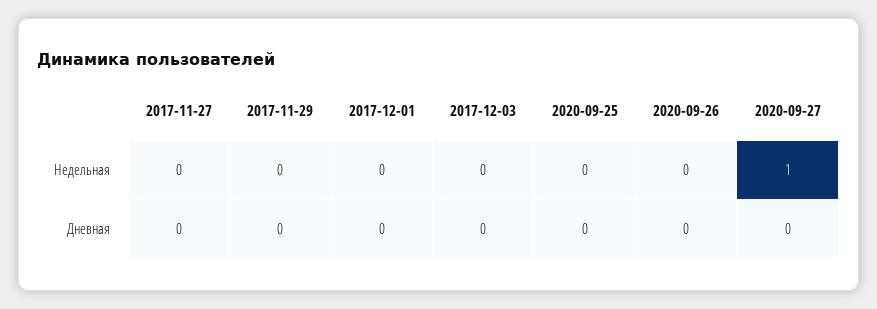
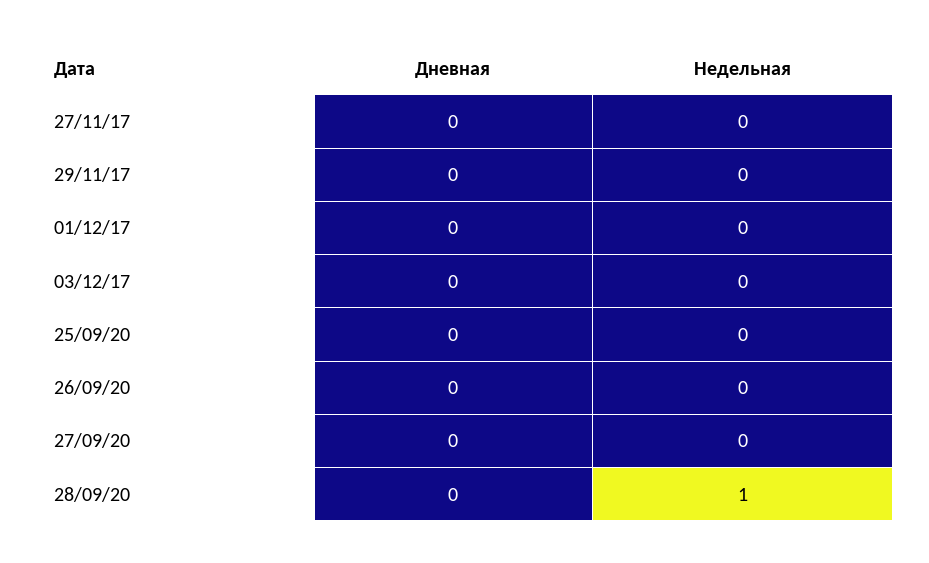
2020-09-27, Недельная: 1 -> 0
28/09/20, Дневная: none -> 0
28/09/20, Недельная: none -> 1

